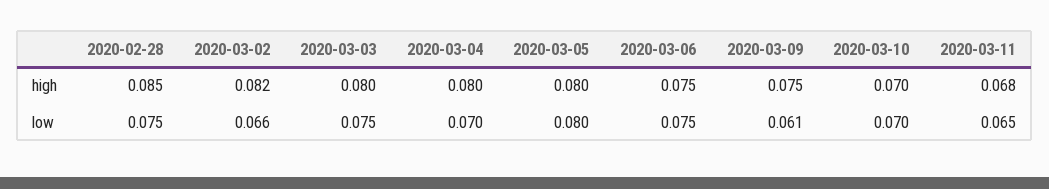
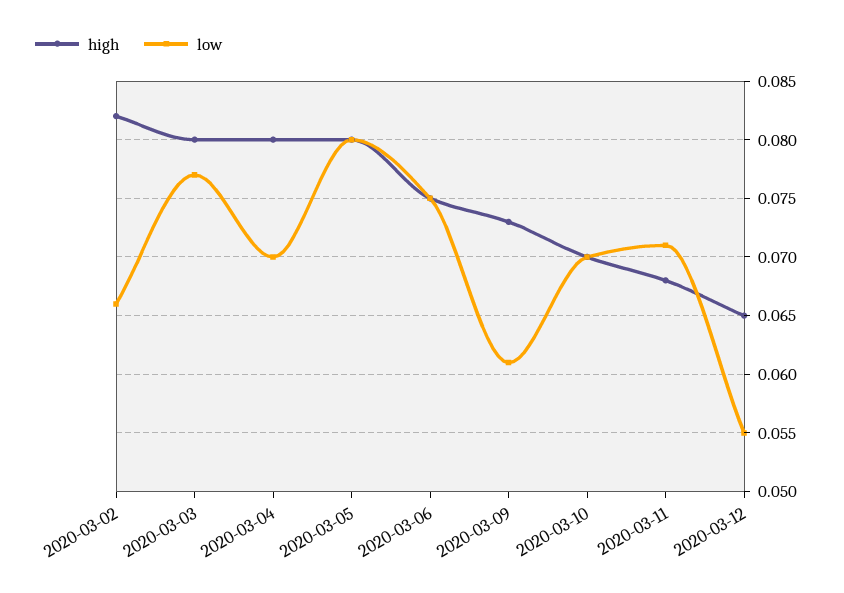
high, 2020-02-28: 0.085 -> none
high, 2020-03-09: 0.075 -> 0.073
low, 2020-02-28: 0.075 -> none
low, 2020-03-03: 0.075 -> 0.077
low, 2020-03-11: 0.065 -> 0.071
high, 2020-03-12: none -> 0.065
low, 2020-03-12: none -> 0.055

